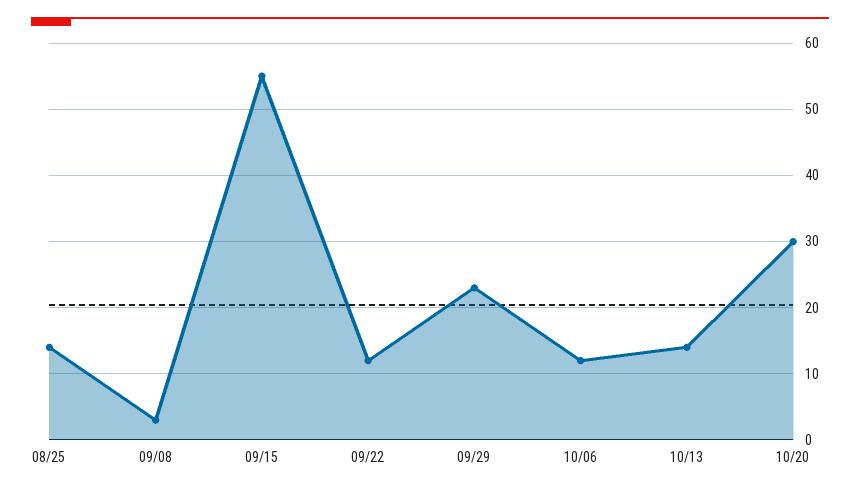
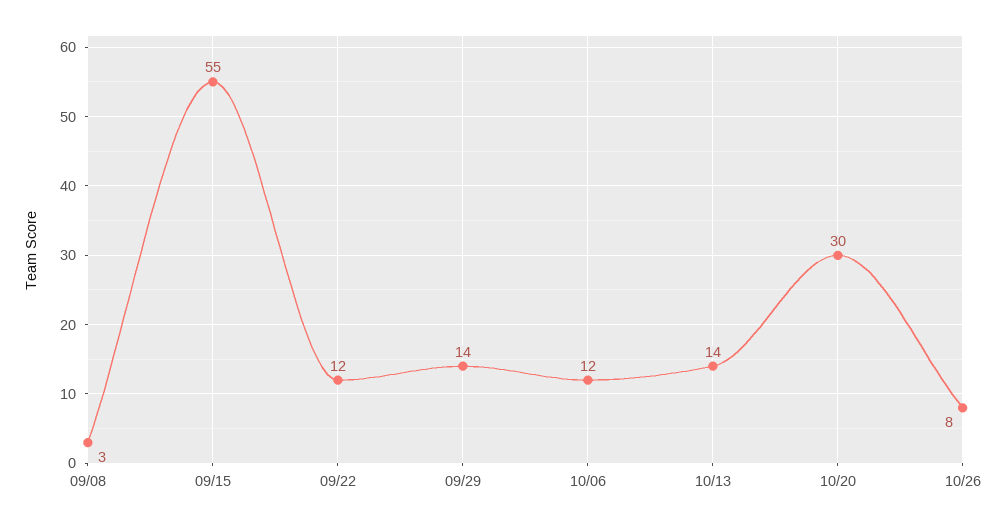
08/25: 14 -> none
09/29: 23 -> 14
10/26: none -> 8

